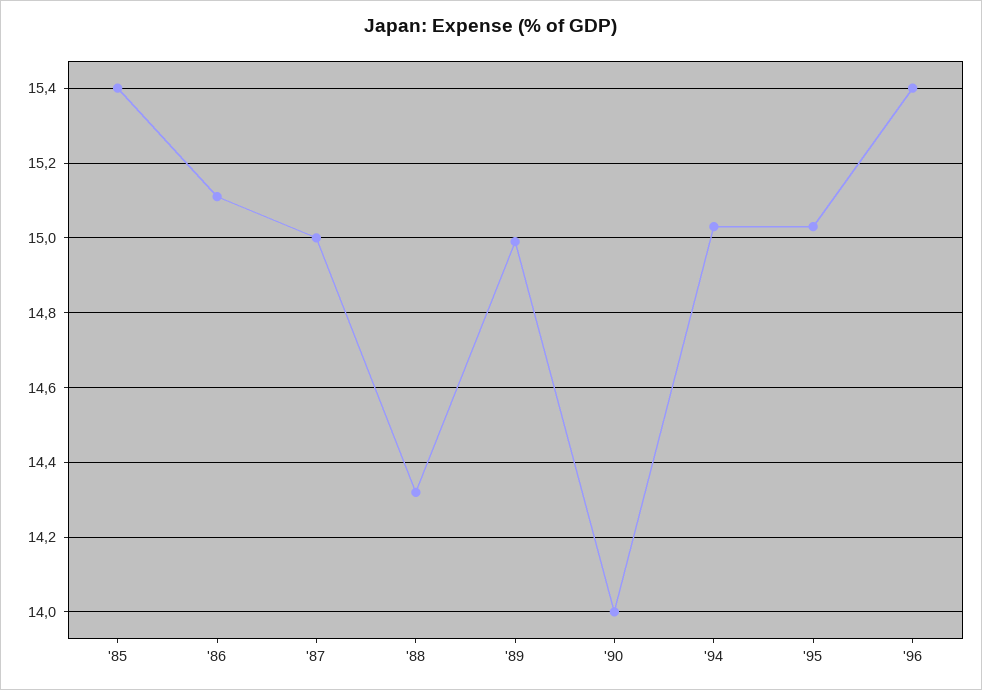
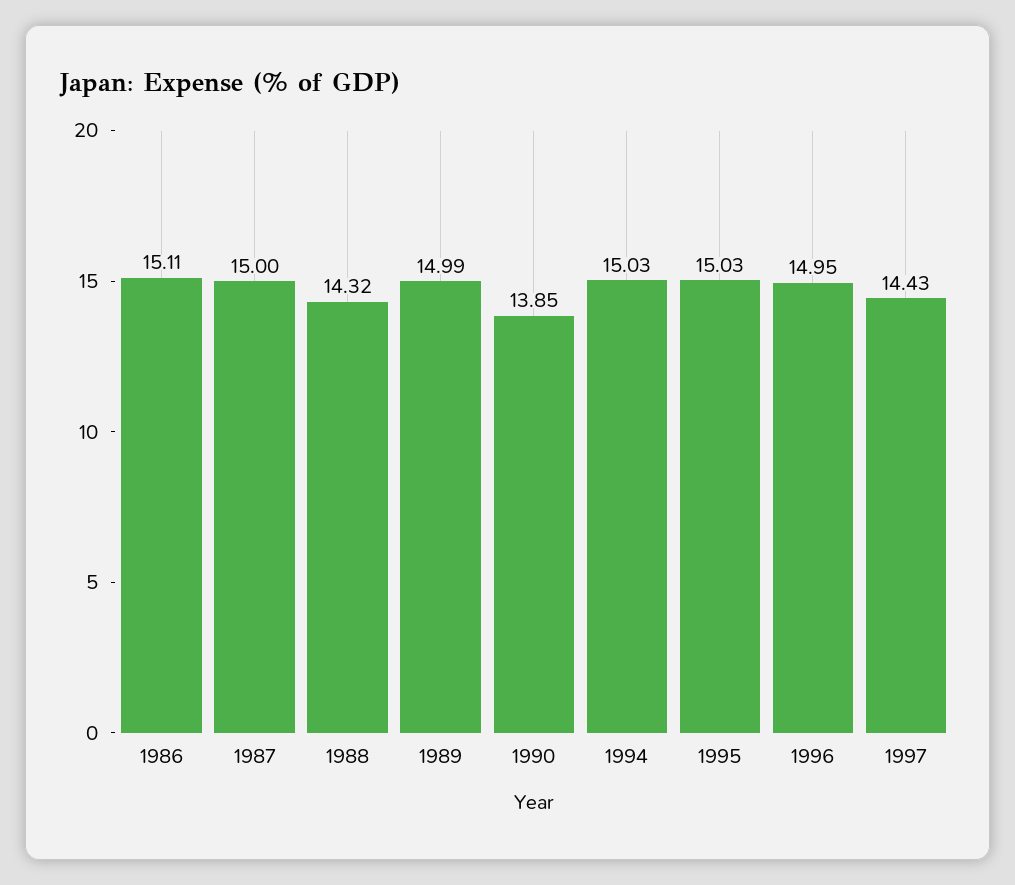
'85: 15.4 -> none
'90: 14 -> 13.85
'96: 15.4 -> 14.95
1997: none -> 14.43

